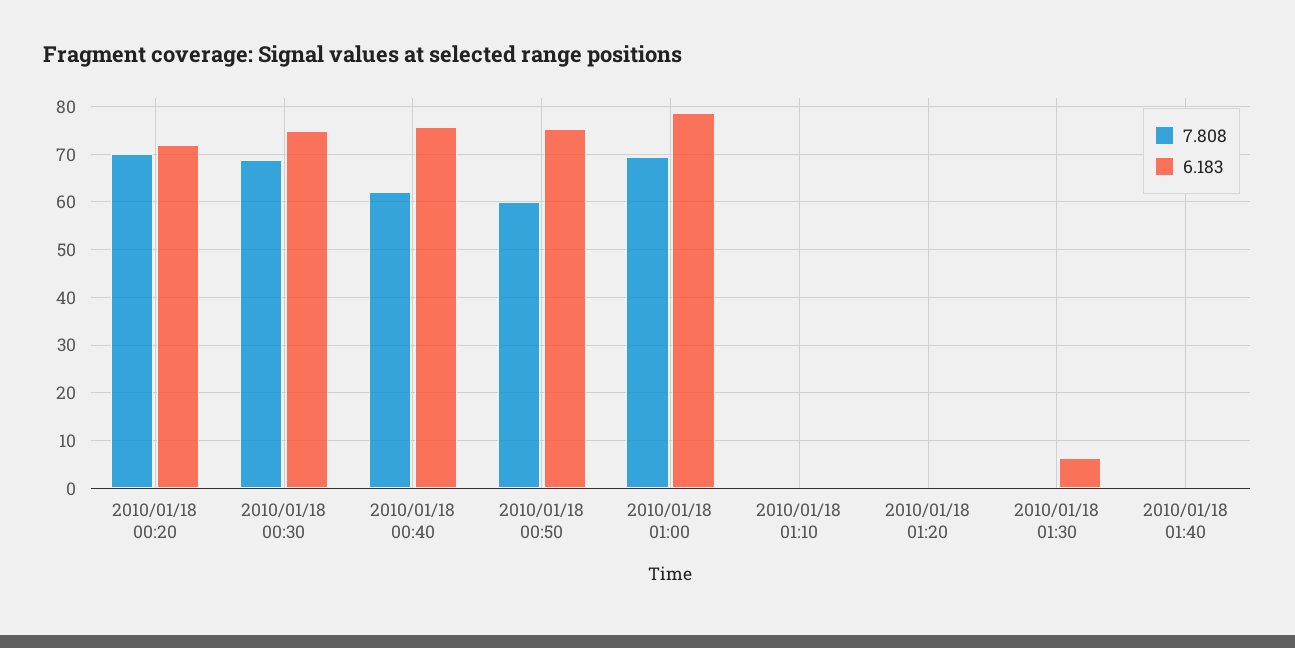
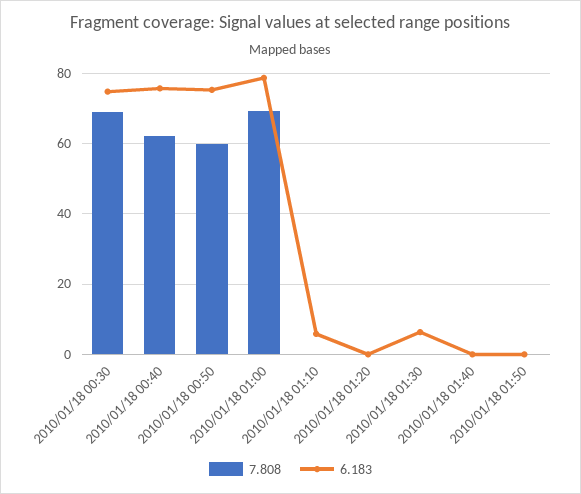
7.808, 2010/01/18 00:20: 70 -> none
6.183, 2010/01/18 00:20: 72 -> none
6.183, 2010/01/18 01:10: 0 -> 6
7.808, 2010/01/18 01:50: none -> 0
6.183, 2010/01/18 01:50: none -> 0

